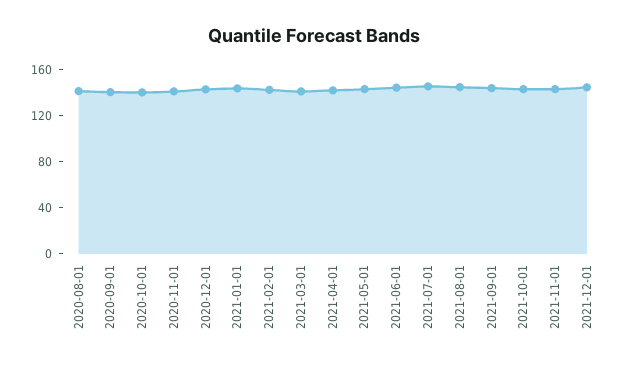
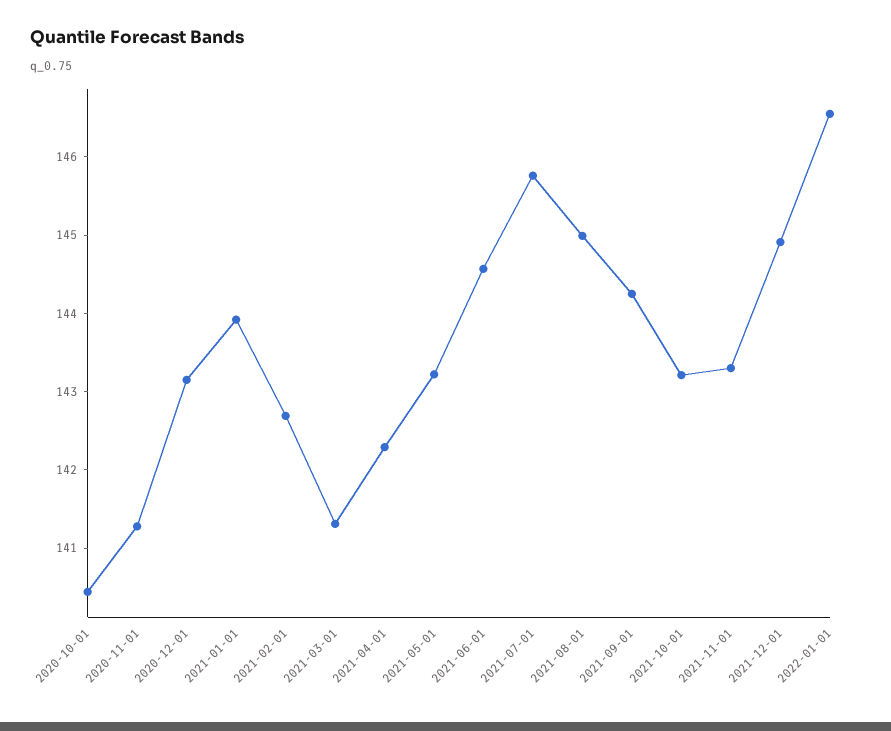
2020-08-01: 140 -> none
2020-09-01: 140 -> none
2022-01-01: none -> 146.6

